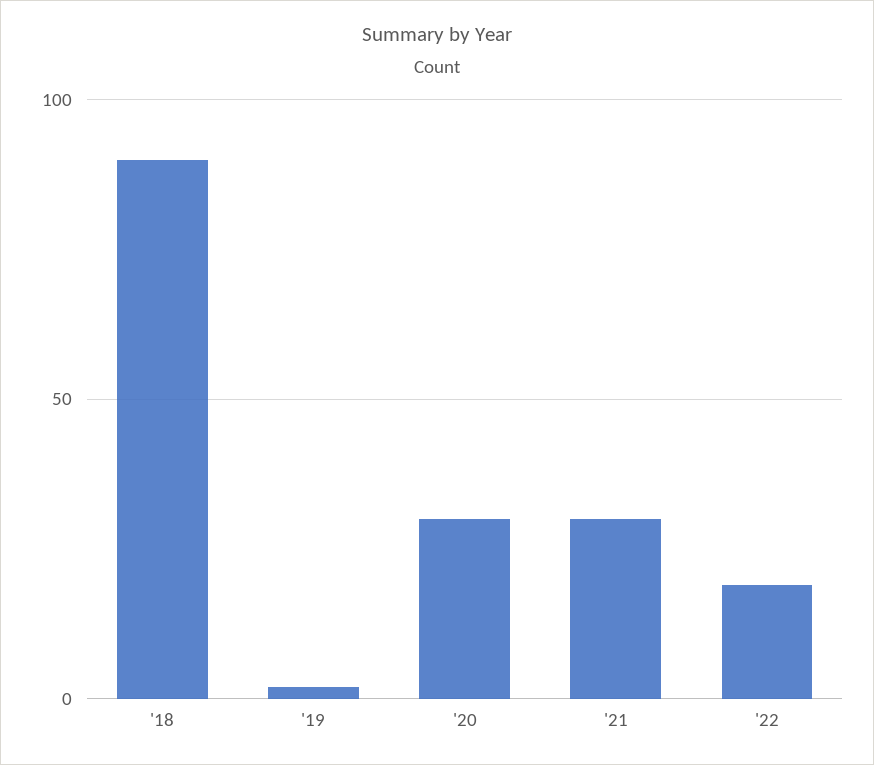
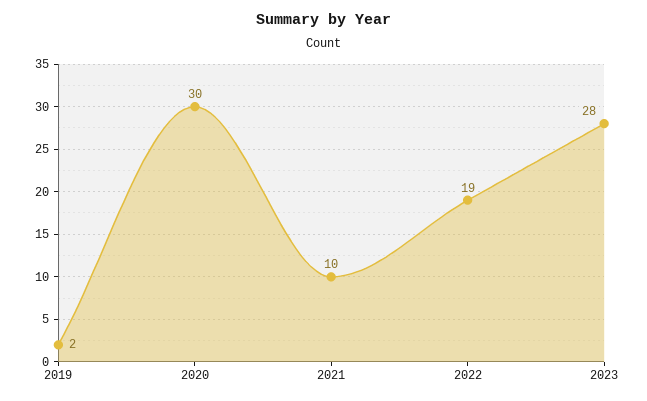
'18: 90 -> none
'21: 30 -> 10
2023: none -> 28

